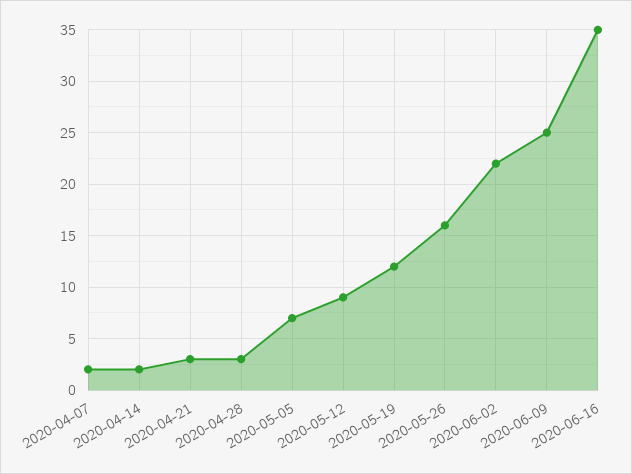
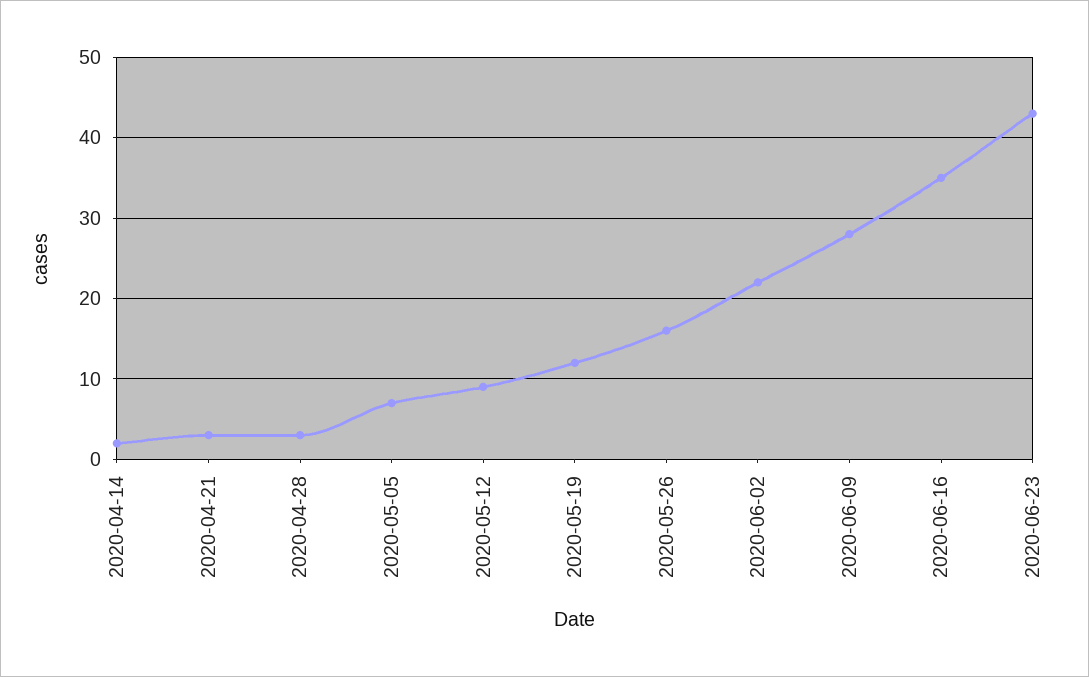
2020-04-07: 2 -> none
2020-06-09: 25 -> 28
2020-06-23: none -> 43

